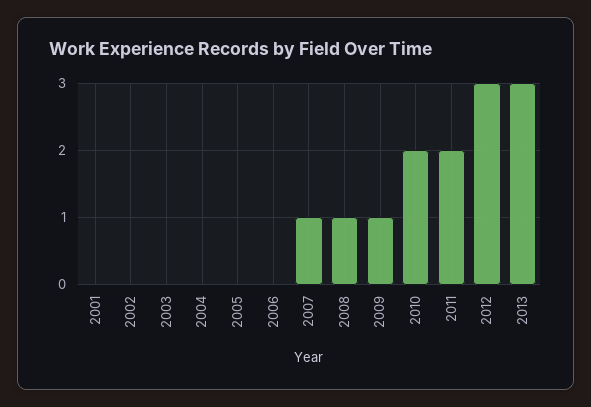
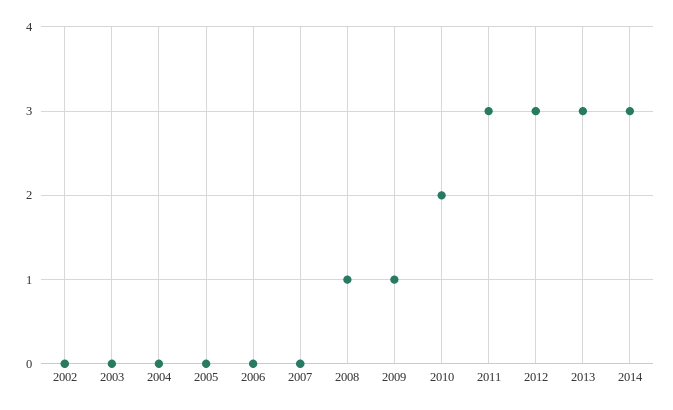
2001: 0 -> none
2007: 1 -> 0
2011: 2 -> 3
2014: none -> 3

